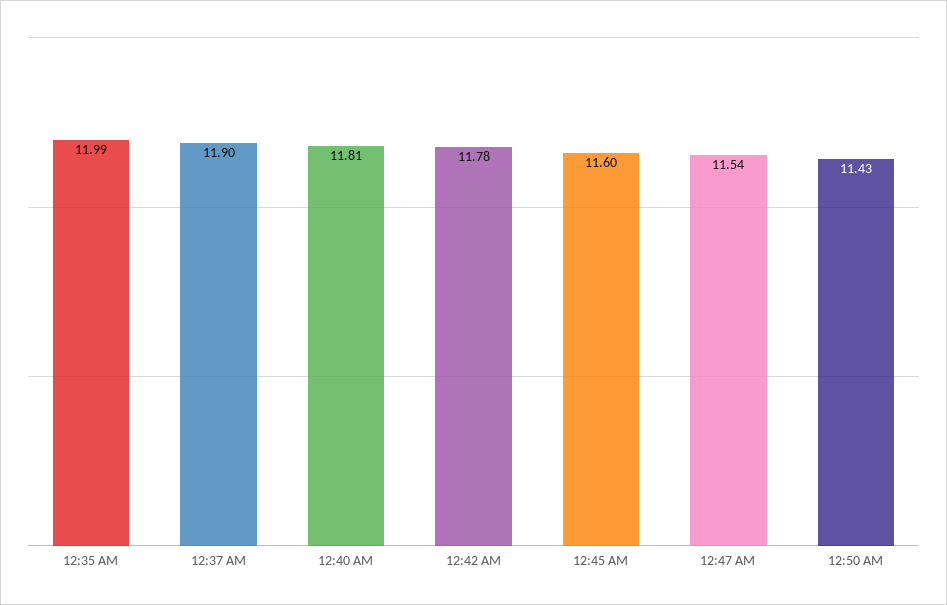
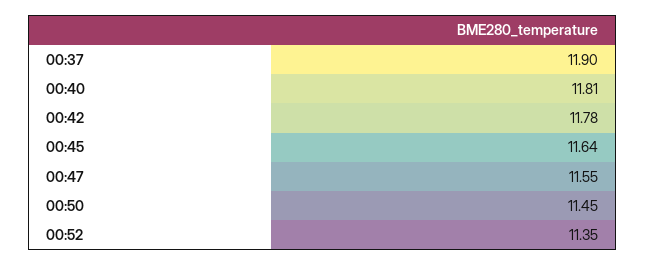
12:35 AM: 11.99 -> none
12:45 AM: 11.6 -> 11.64
12:47 AM: 11.54 -> 11.55
12:50 AM: 11.43 -> 11.45
00:52: none -> 11.35

